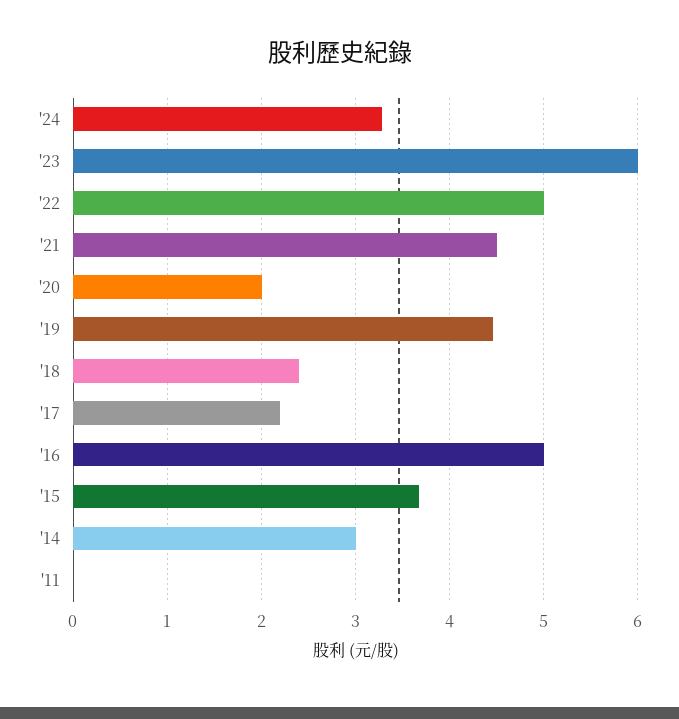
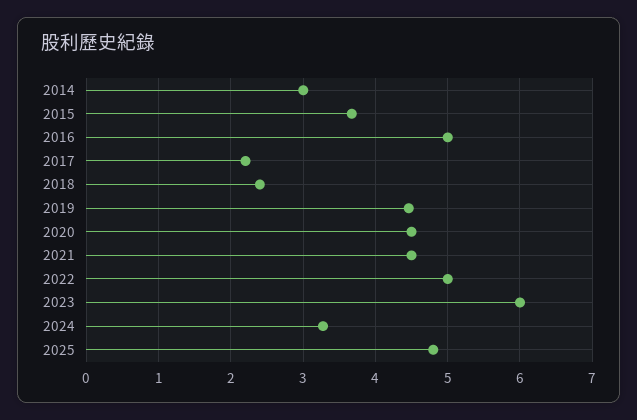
'20: 2 -> 4.5
'11: 0 -> none
2025: none -> 4.8

